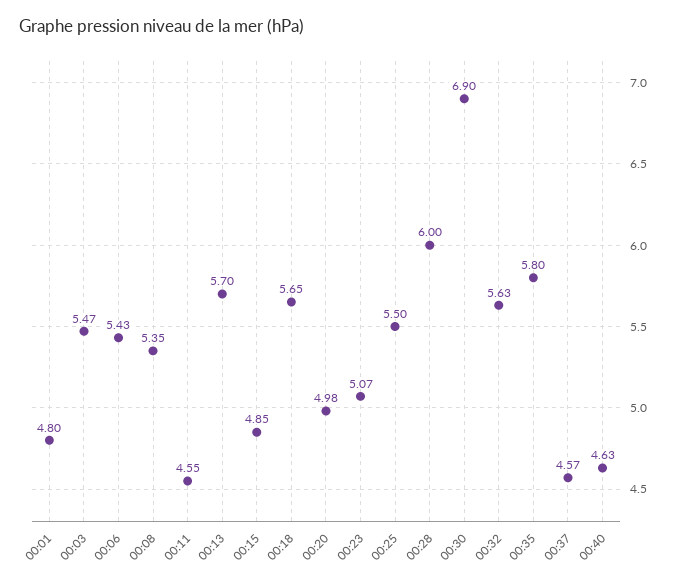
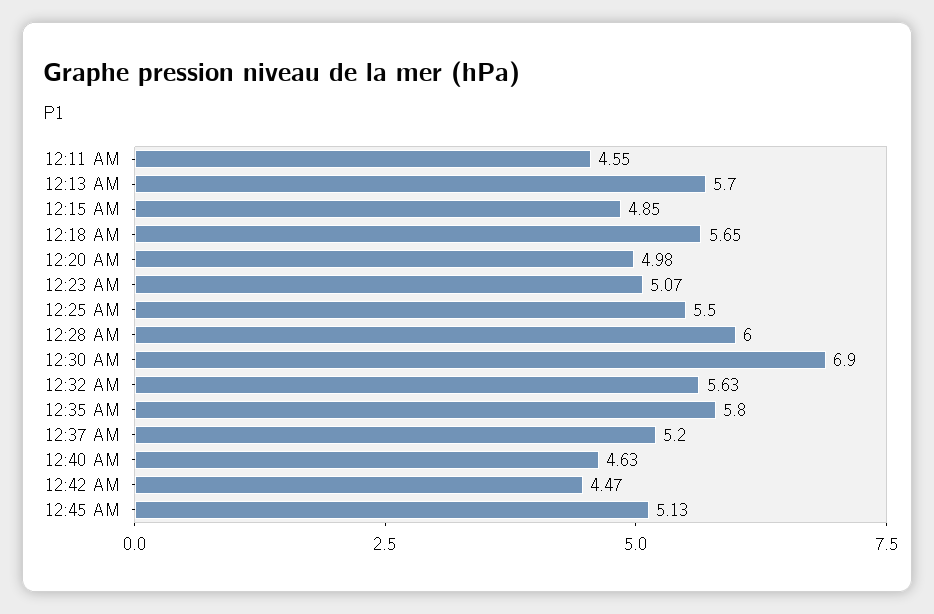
00:01: 4.8 -> none
00:03: 5.47 -> none
00:06: 5.43 -> none
00:08: 5.35 -> none
00:37: 4.57 -> 5.2
12:42 AM: none -> 4.47
12:45 AM: none -> 5.13

